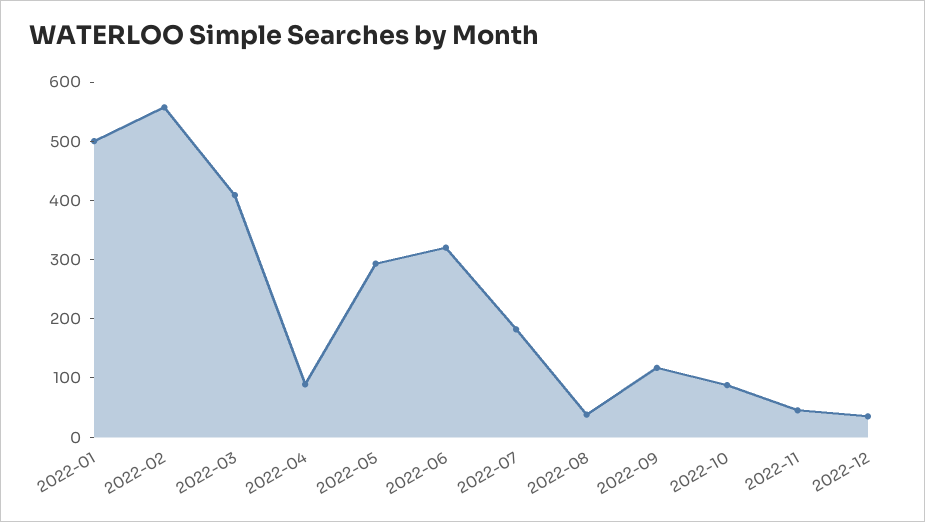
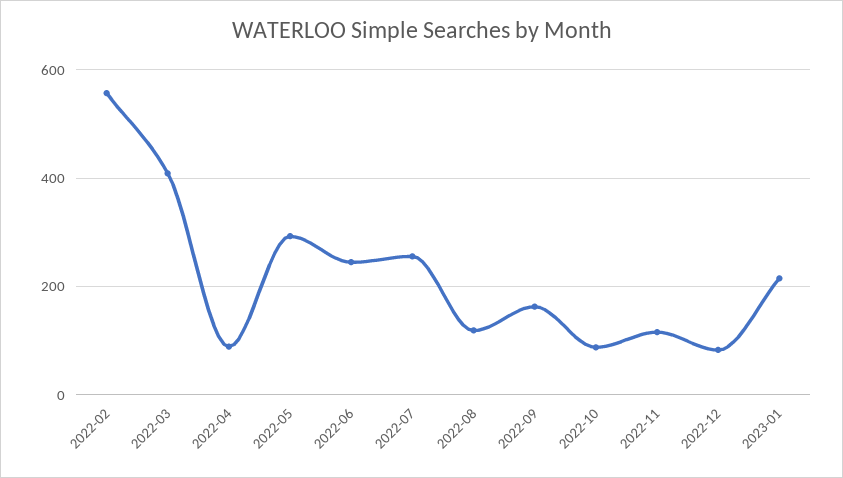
2022-01: 500 -> none
2022-06: 320 -> 240
2022-07: 180 -> 260
2022-08: 40 -> 120
2022-09: 120 -> 160
2022-11: 40 -> 120
2022-12: 40 -> 80
2023-01: none -> 220

